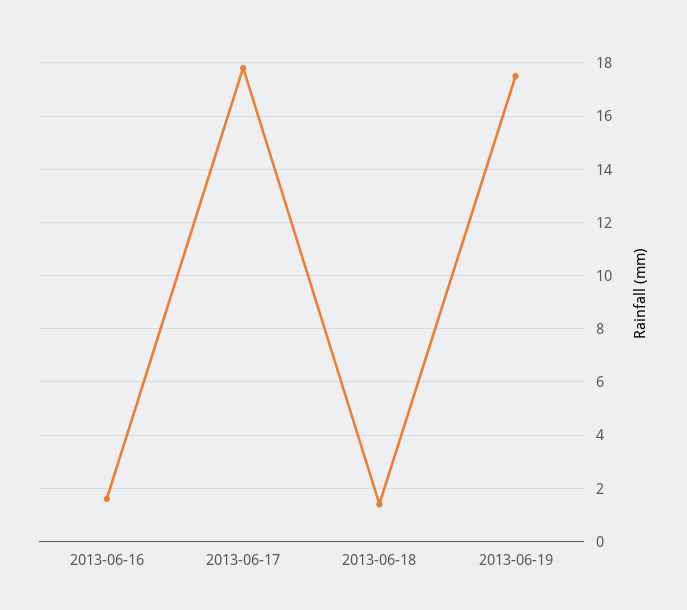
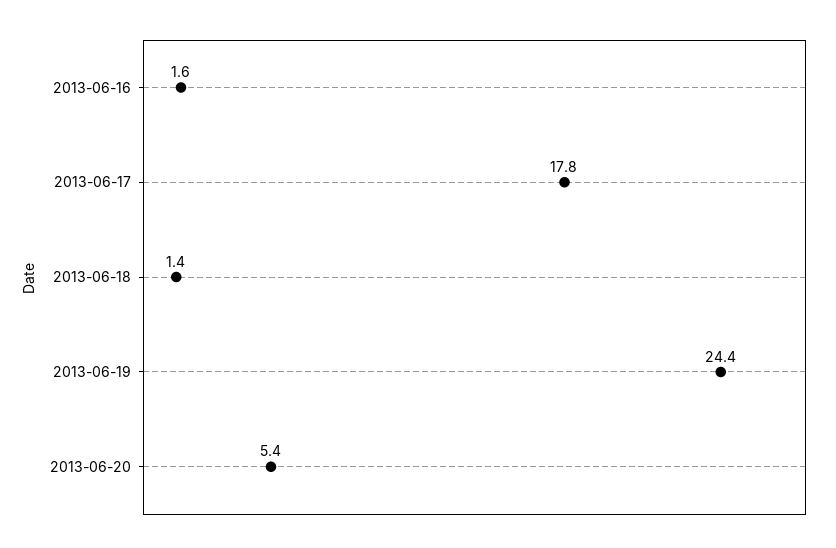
2013-06-19: 17.5 -> 24.4
2013-06-20: none -> 5.4

